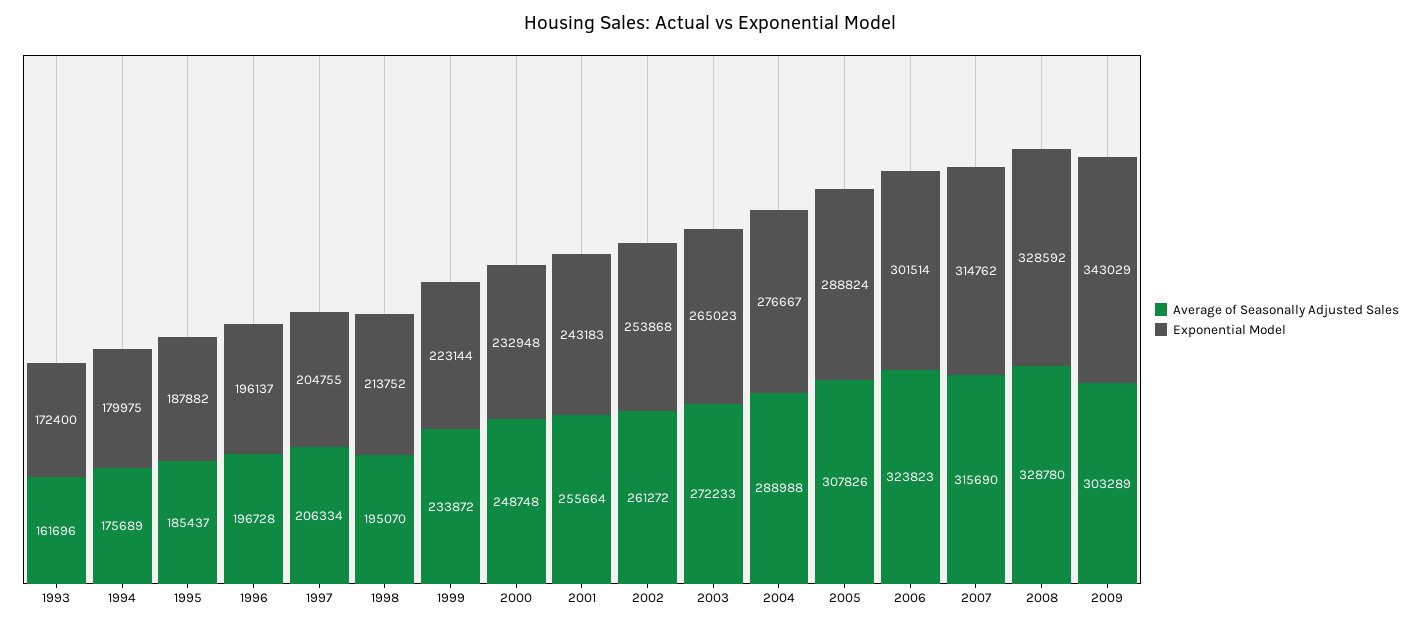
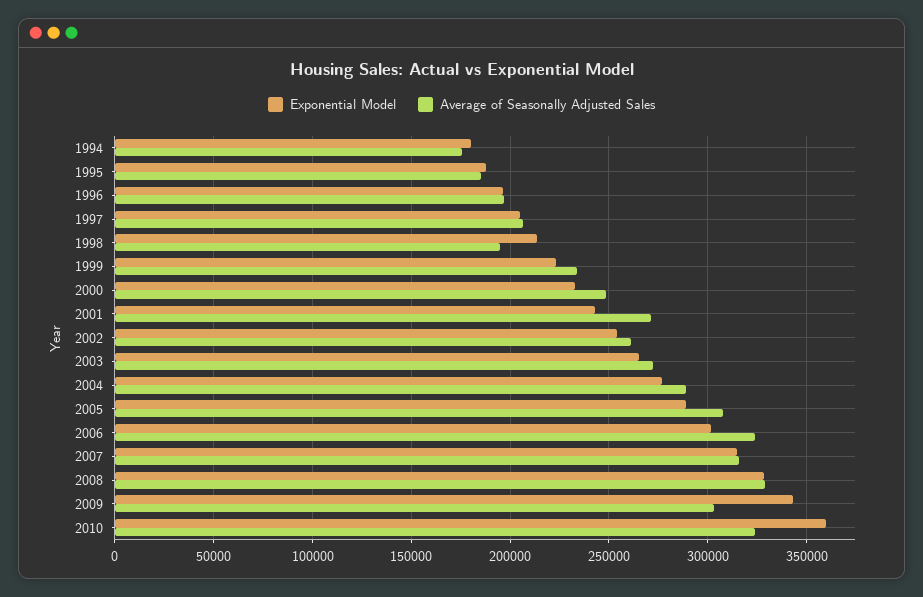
Average of Seasonally Adjusted Sales, 1993: 161696 -> none
Exponential Model, 1993: 172400 -> none
Average of Seasonally Adjusted Sales, 2001: 255664 -> 270000
Exponential Model, 2010: none -> 360000
Average of Seasonally Adjusted Sales, 2010: none -> 325000

